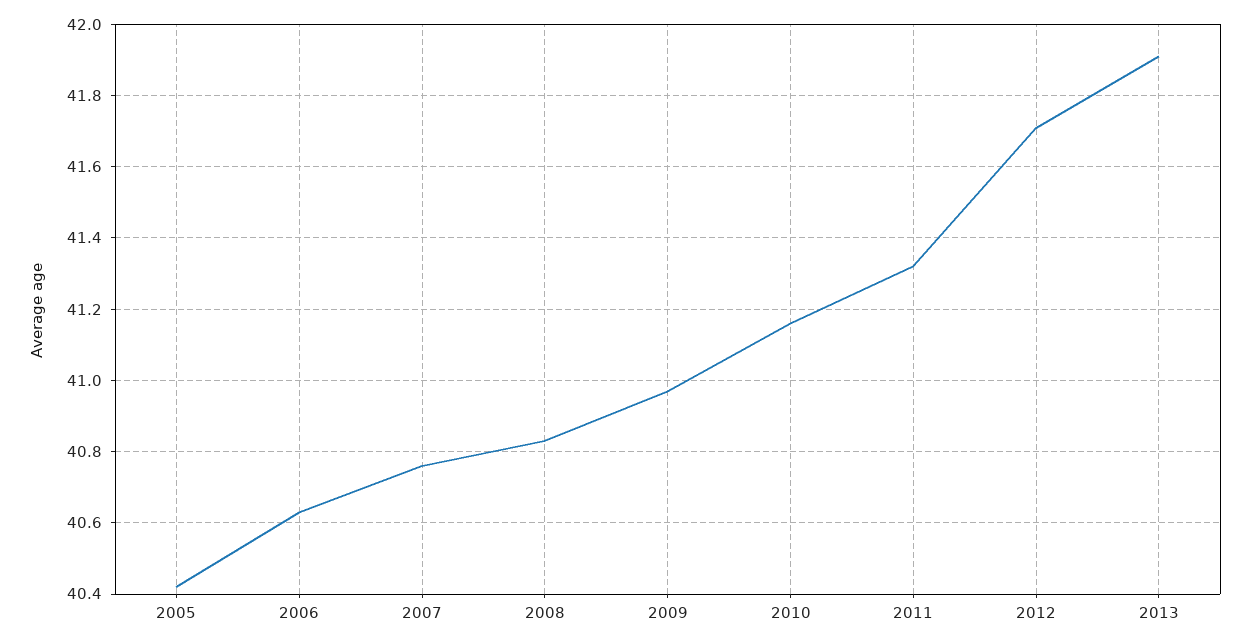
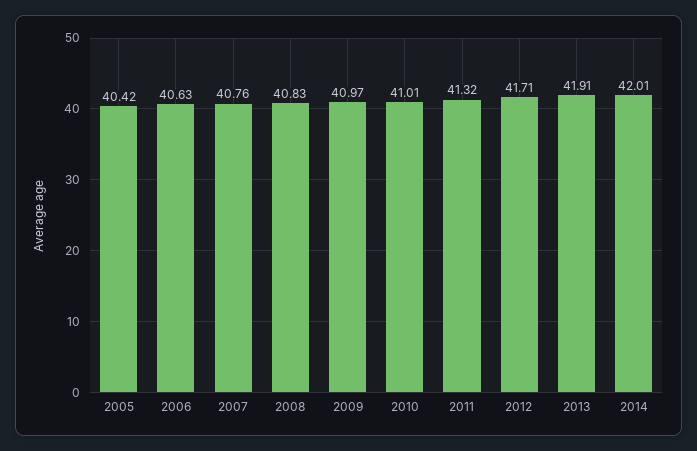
2010: 41.15 -> 41.01
2014: none -> 42.01

